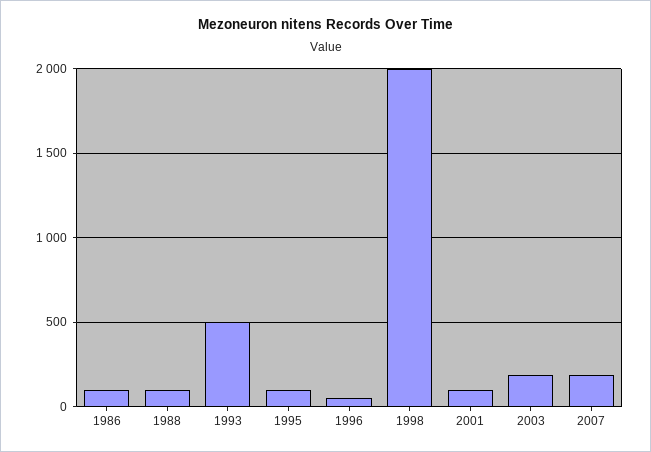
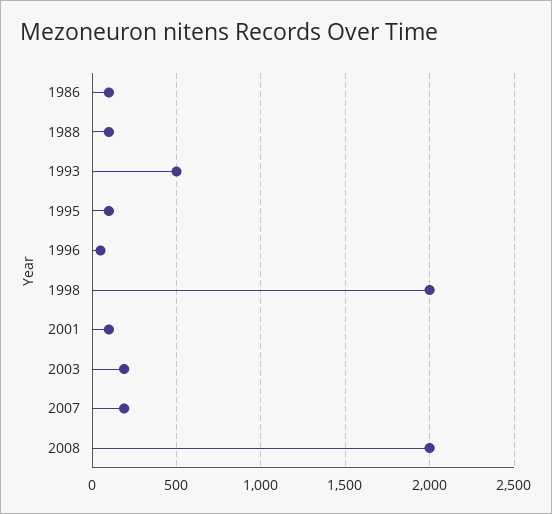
2008: none -> 2000

